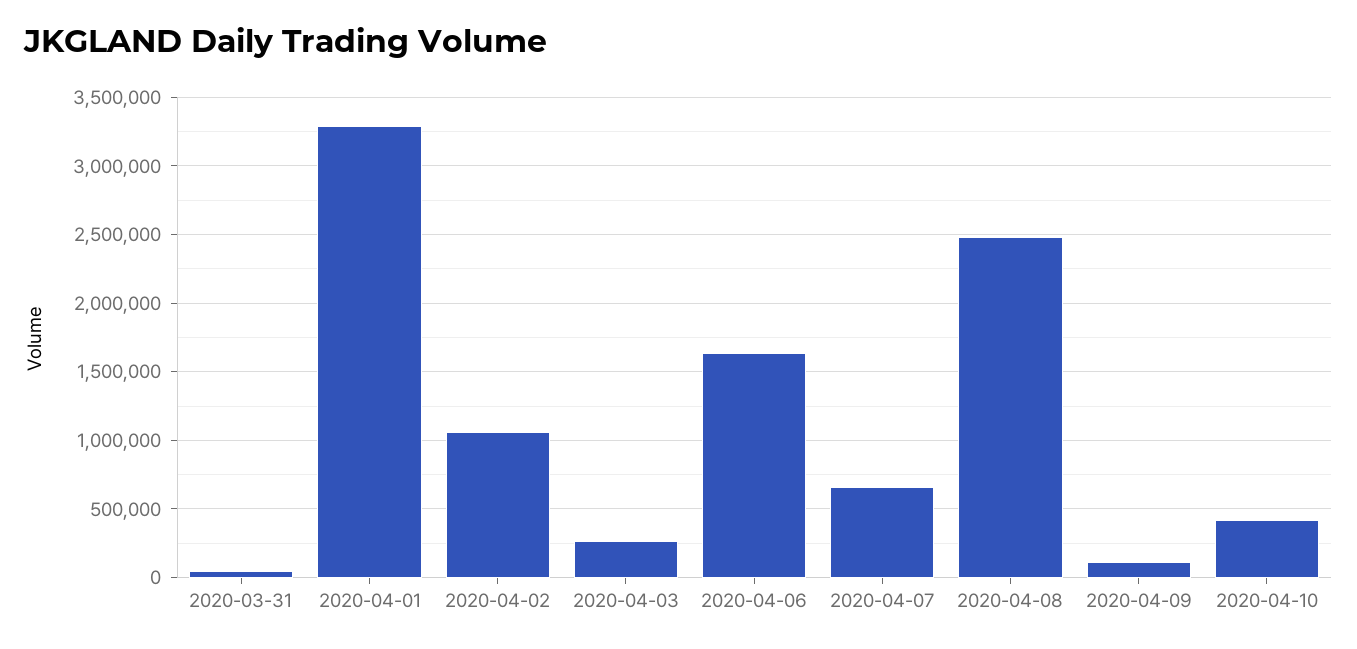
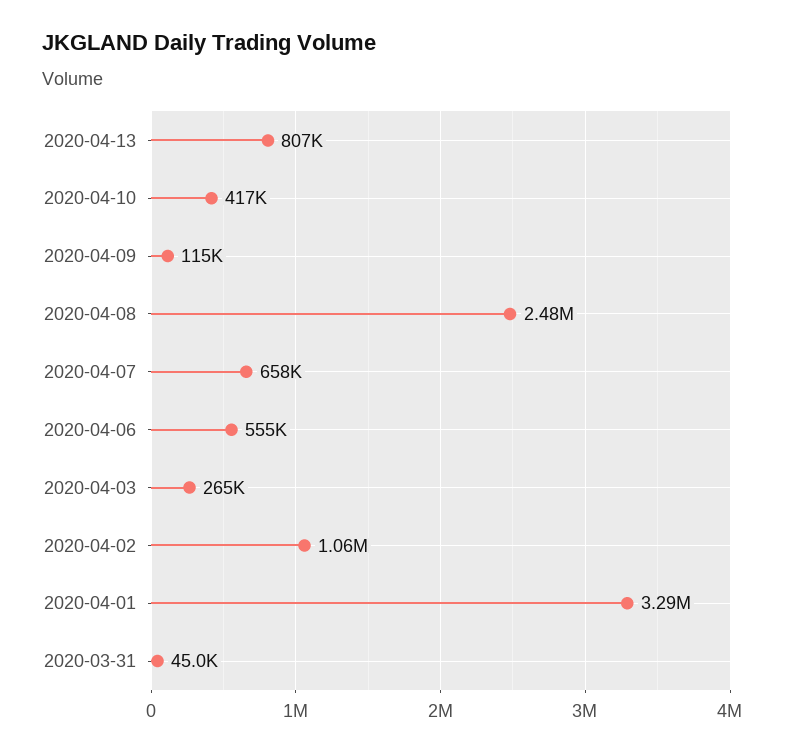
2020-04-06: 1650000 -> 555000
2020-04-13: none -> 807000

